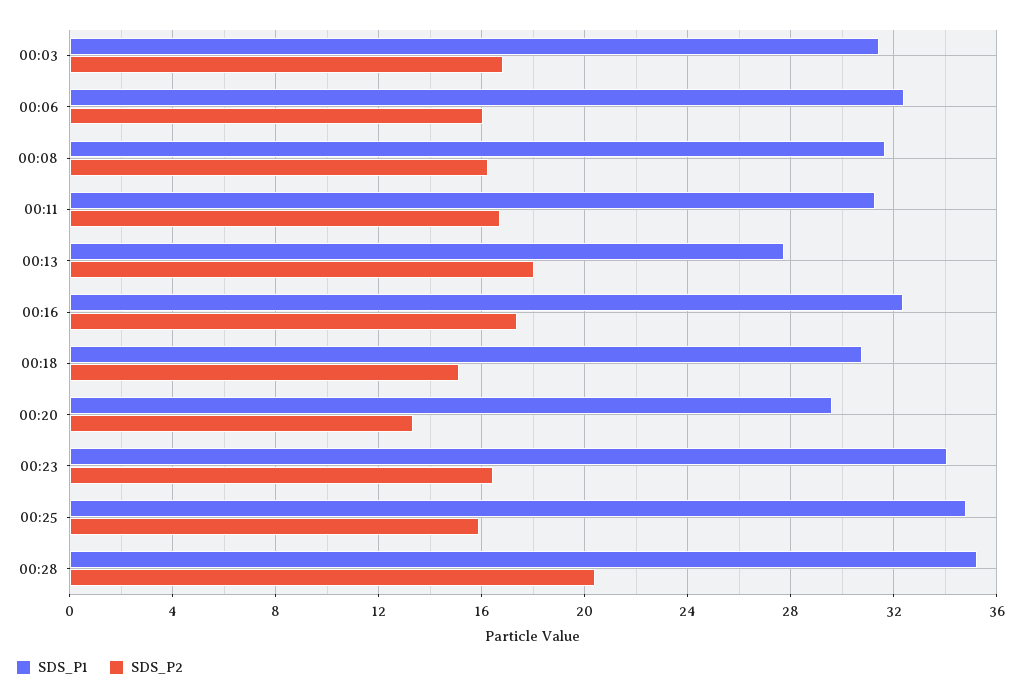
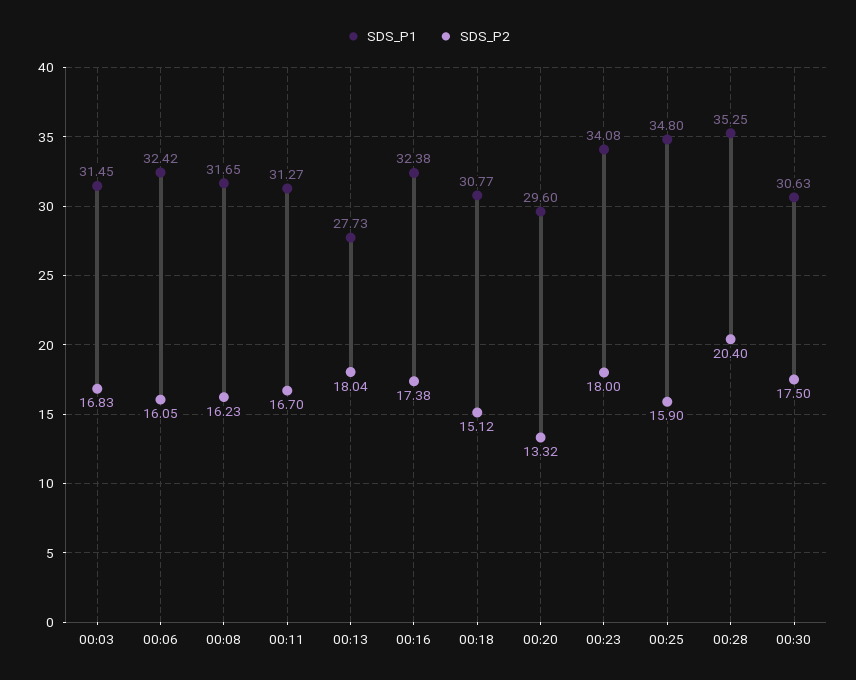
SDS_P2, 00:23: 16.5 -> 18
SDS_P1, 00:30: none -> 30.63
SDS_P2, 00:30: none -> 17.5

